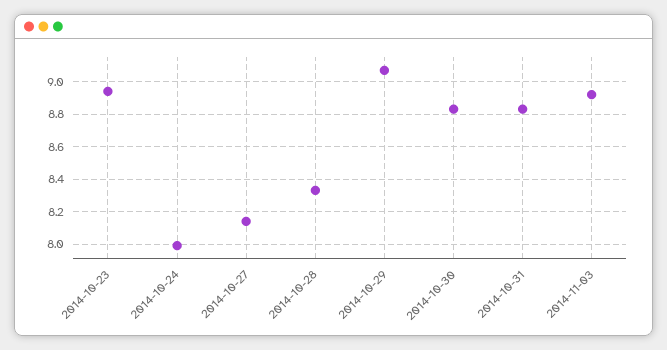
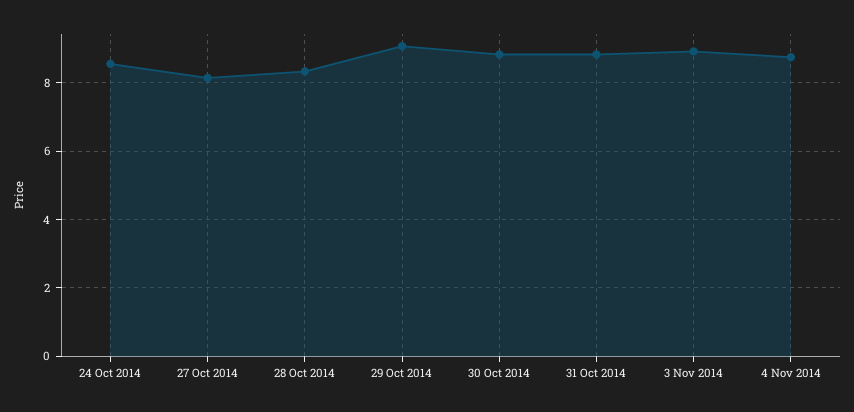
2014-10-23: 8.95 -> none
2014-10-24: 8 -> 8.6
4 Nov 2014: none -> 8.8

